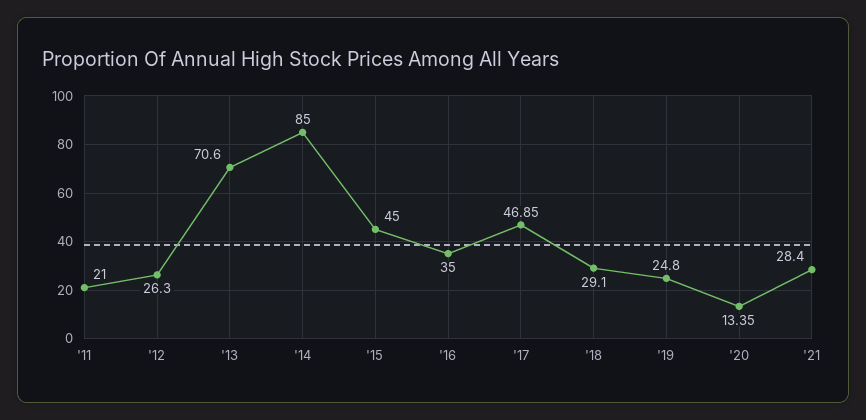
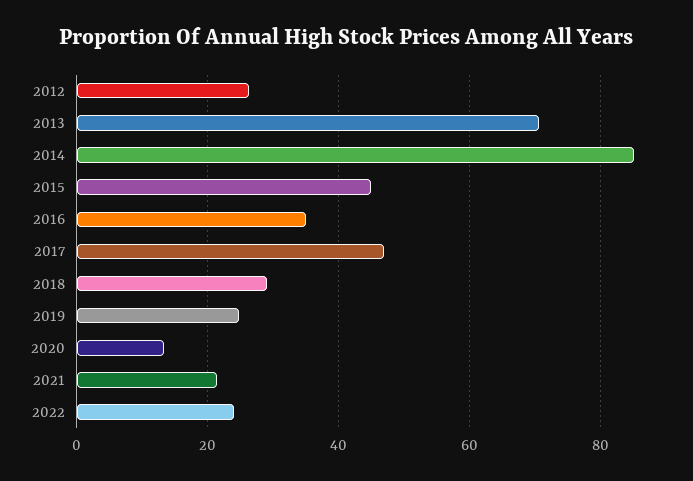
'11: 21 -> none
'21: 28.4 -> 22
2022: none -> 24

